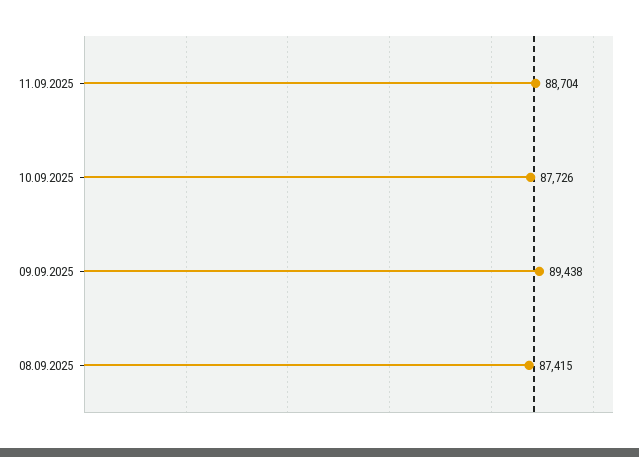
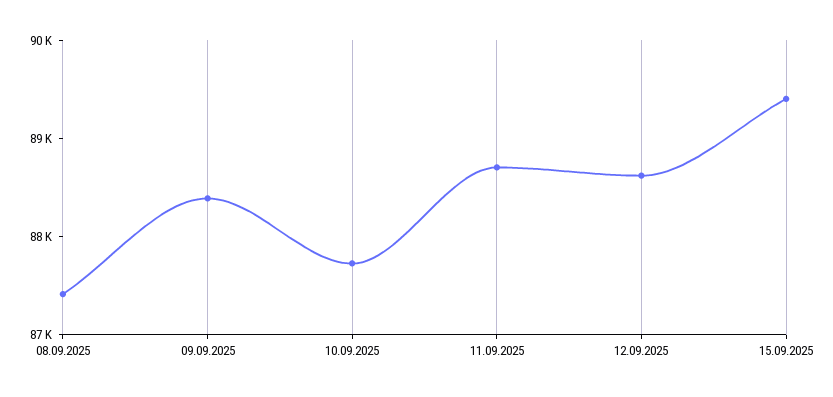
09.09.2025: 89438 -> 88400
12.09.2025: none -> 88600
15.09.2025: none -> 89400

